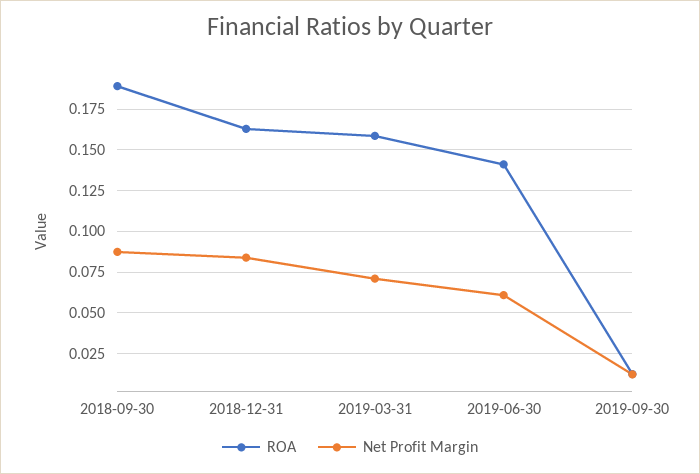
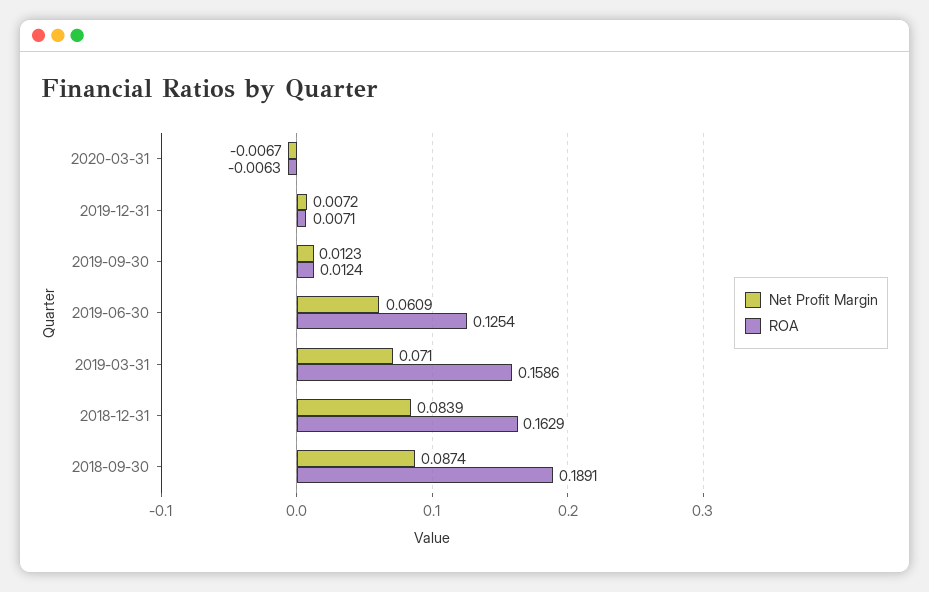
ROA, 2019-06-30: 0.14 -> 0.1254
Net Profit Margin, 2020-03-31: none -> -0.0067
ROA, 2020-03-31: none -> -0.0063
Net Profit Margin, 2019-12-31: none -> 0.0072
ROA, 2019-12-31: none -> 0.0071

